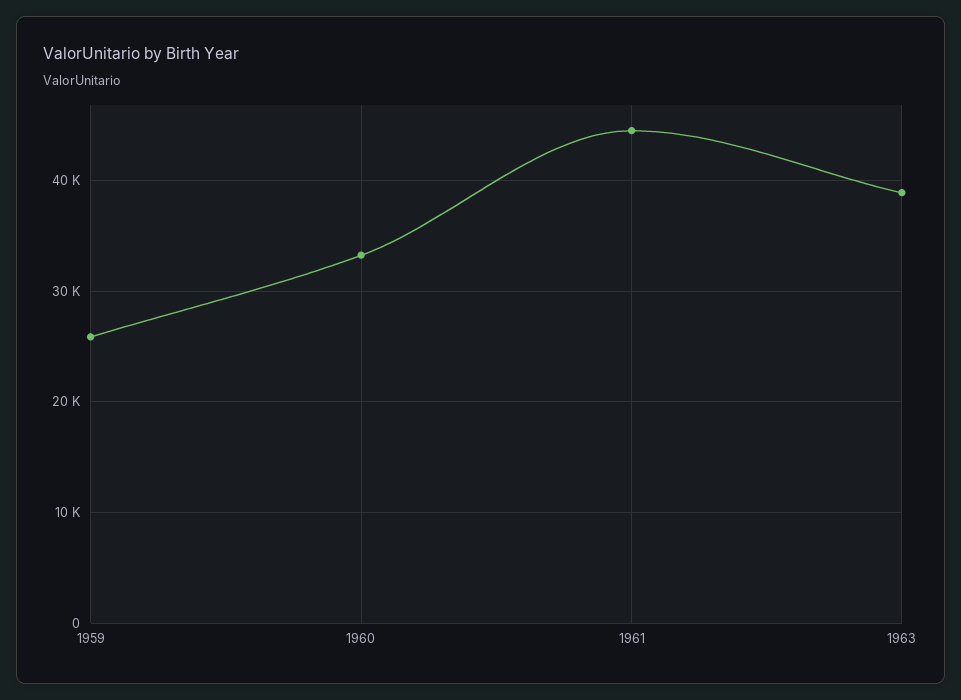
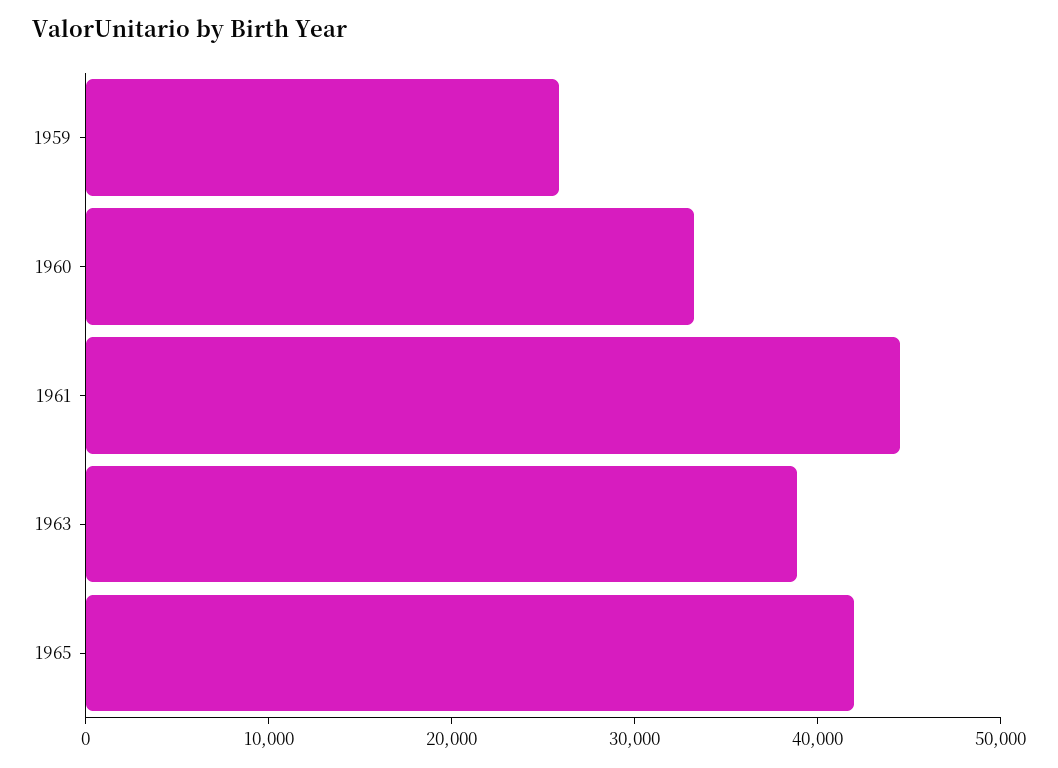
1965: none -> 42000

